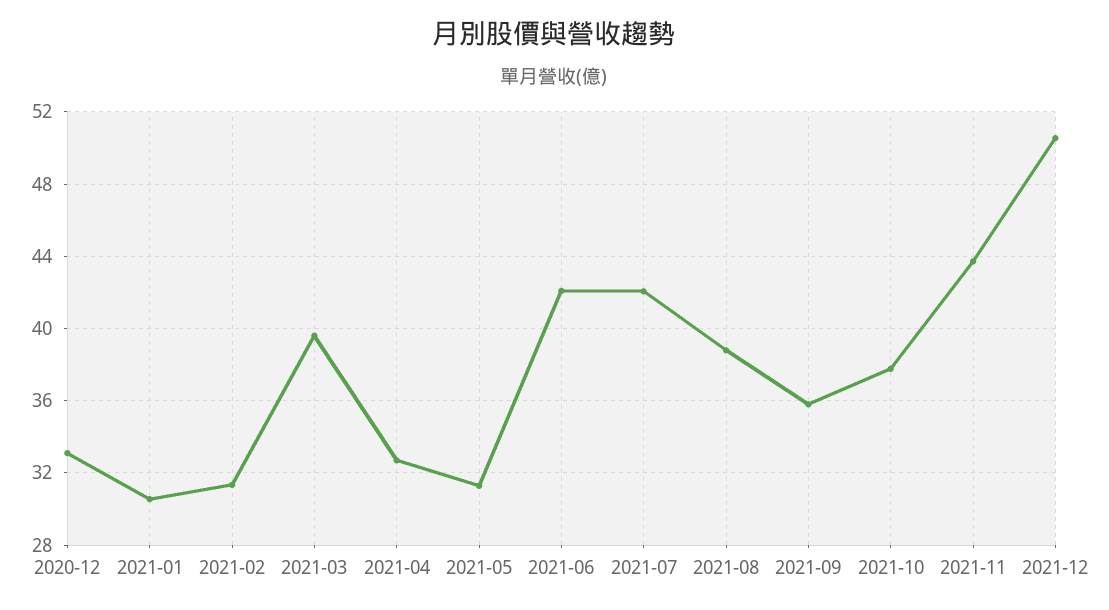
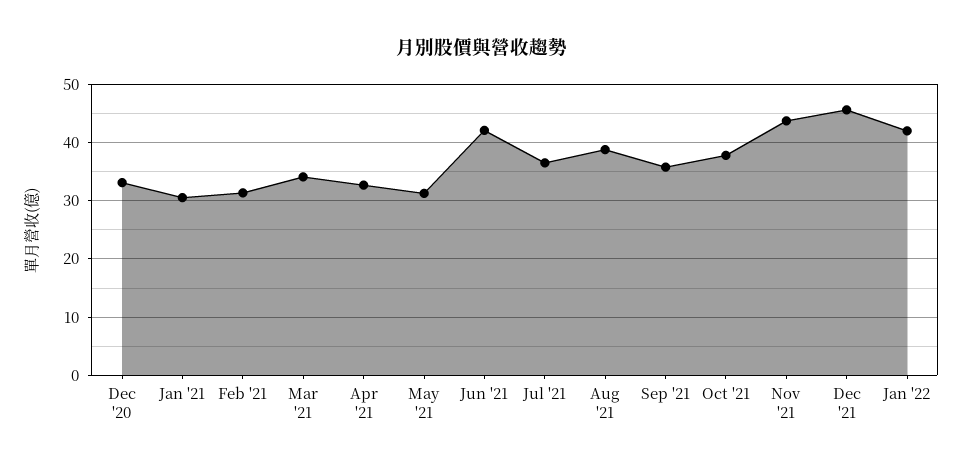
2021-03: 39.5 -> 34
2021-07: 42 -> 36
2021-12: 50.5 -> 46
Jan '22: none -> 42

